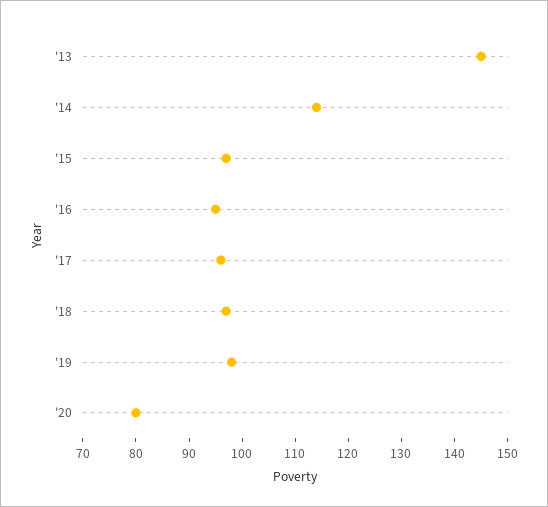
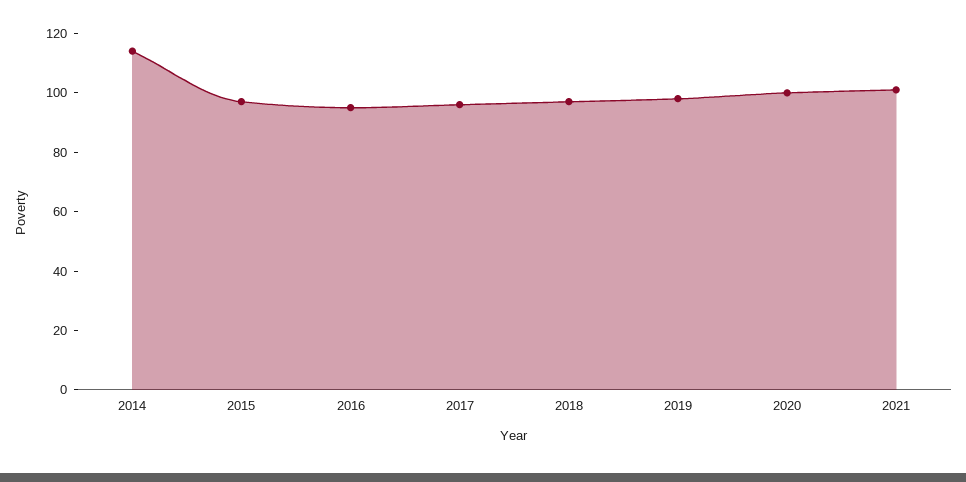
'13: 145 -> none
'20: 80 -> 100
2021: none -> 100

